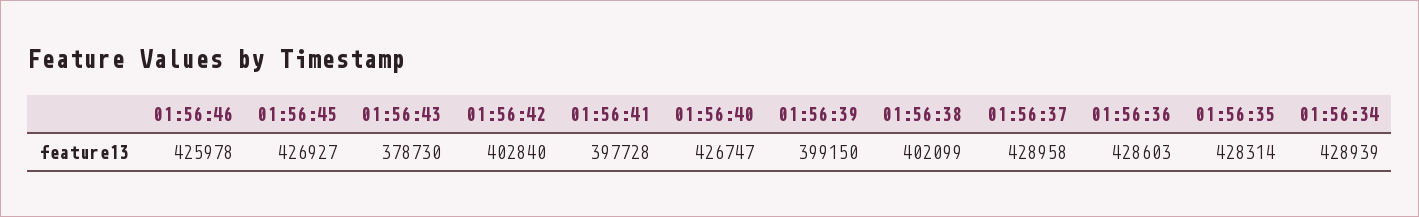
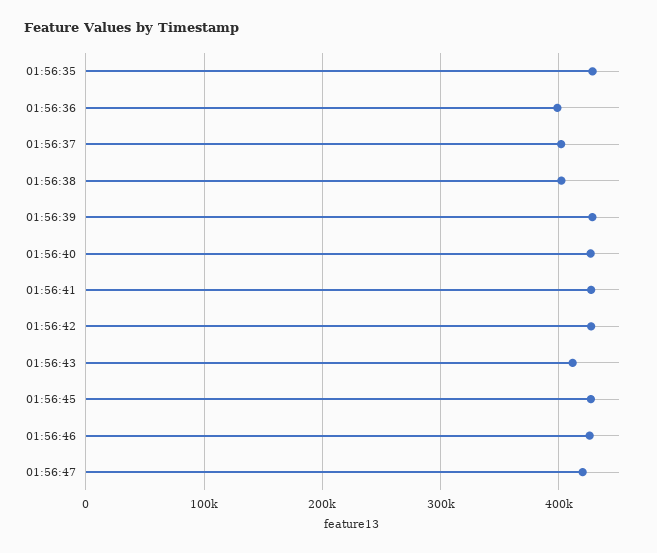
01:56:43: 378730 -> 410000
01:56:42: 402840 -> 430000
01:56:41: 397728 -> 430000
01:56:39: 399150 -> 430000
01:56:37: 428958 -> 400000
01:56:36: 428603 -> 400000
01:56:34: 428939 -> none
01:56:47: none -> 420000

